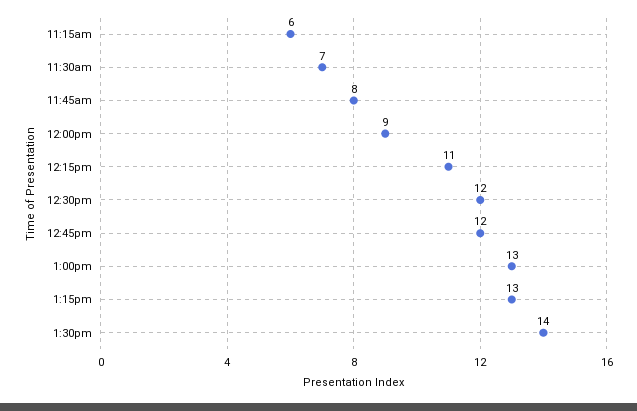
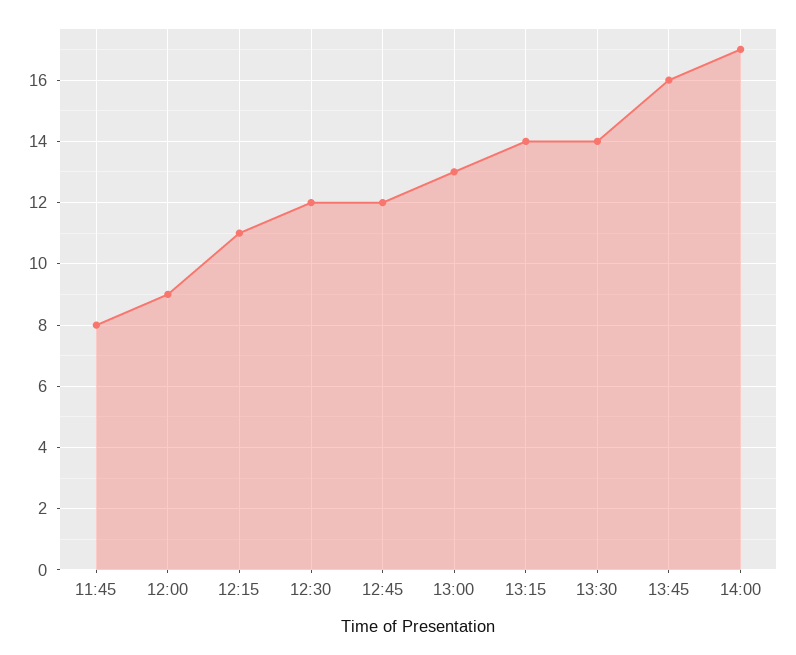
11:15am: 6 -> none
11:30am: 7 -> none
1:15pm: 13 -> 14
13:45: none -> 16
14:00: none -> 17

